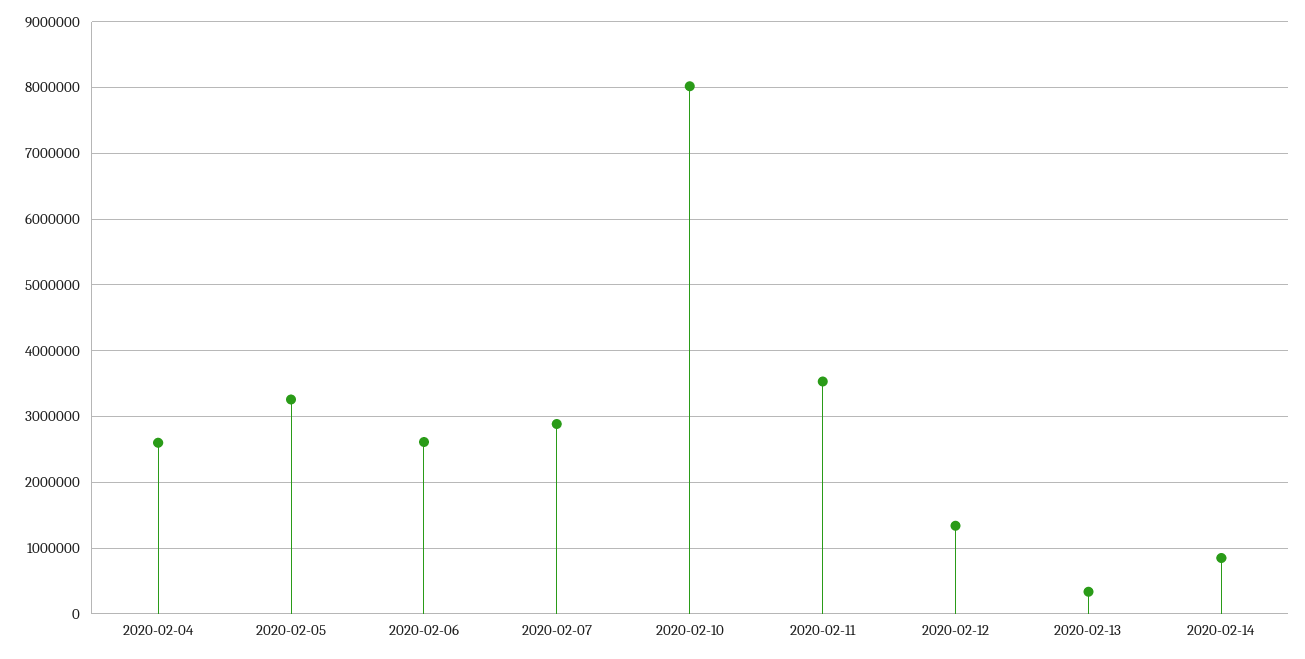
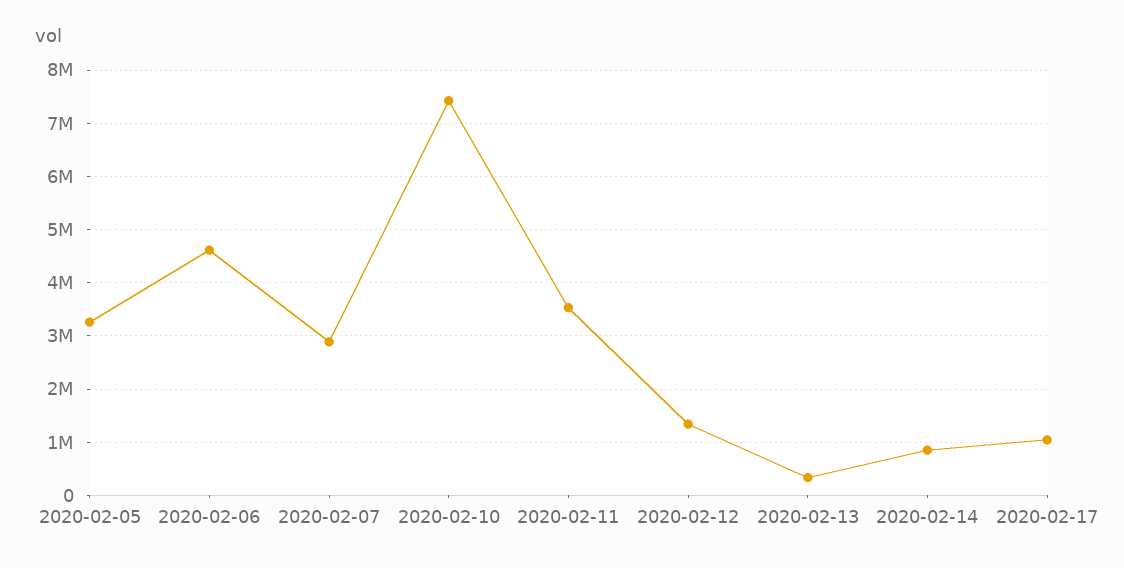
2020-02-04: 2600000 -> none
2020-02-06: 2600000 -> 4600000
2020-02-10: 8000000 -> 7400000
2020-02-17: none -> 1000000

